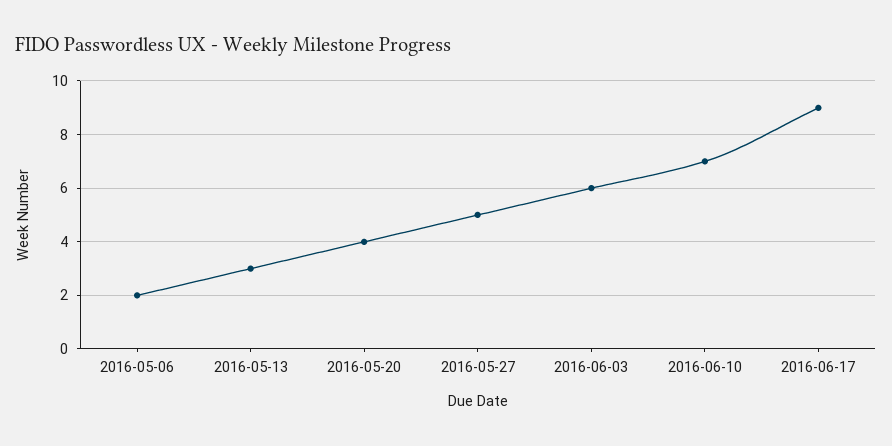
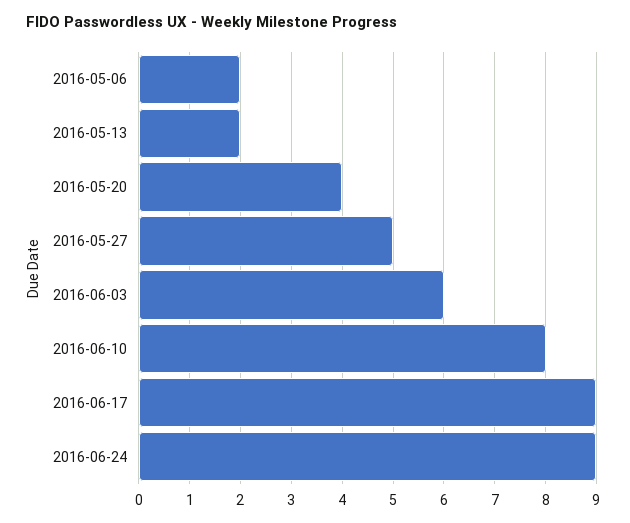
2016-05-13: 3 -> 2
2016-06-10: 7 -> 8
2016-06-24: none -> 9

